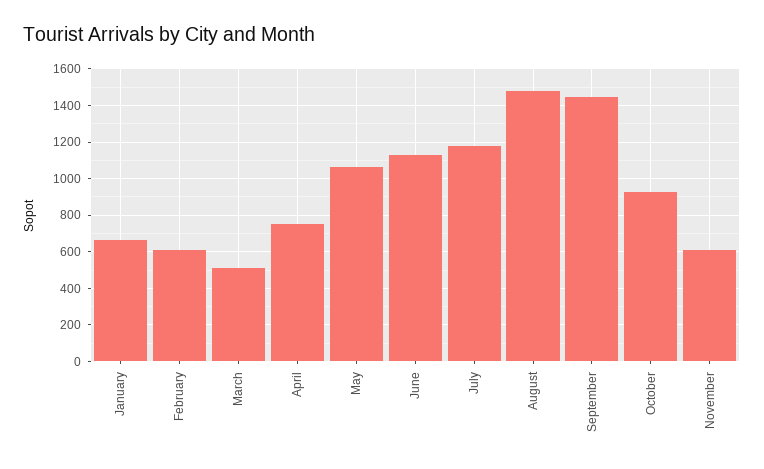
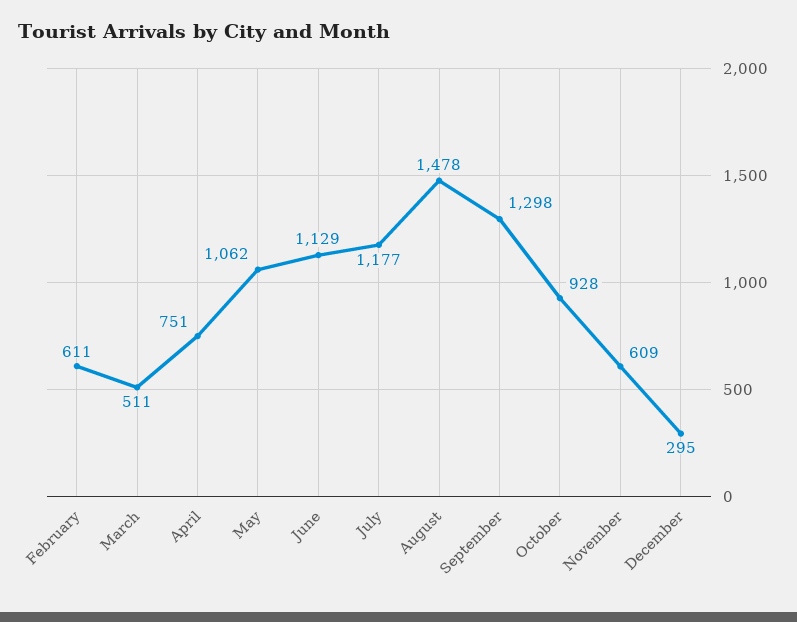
January: 650 -> none
September: 1450 -> 1298
December: none -> 295

